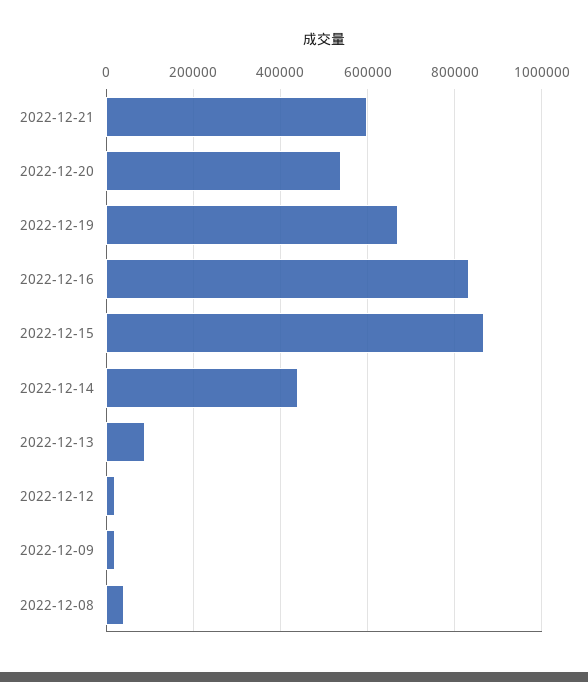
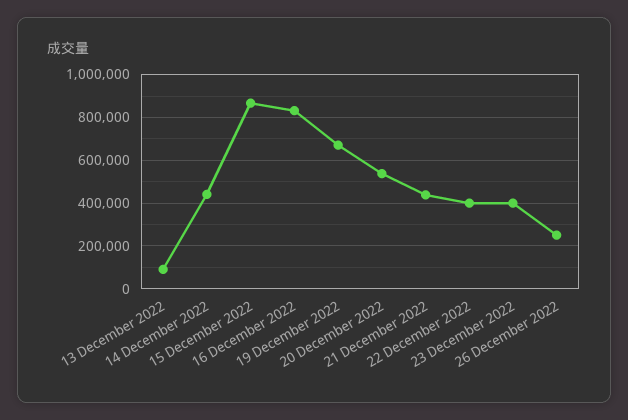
2022-12-21: 600000 -> 450000
2022-12-12: 20000 -> none
2022-12-09: 20000 -> none
2022-12-08: 40000 -> none
22 December 2022: none -> 400000
23 December 2022: none -> 400000
26 December 2022: none -> 250000

